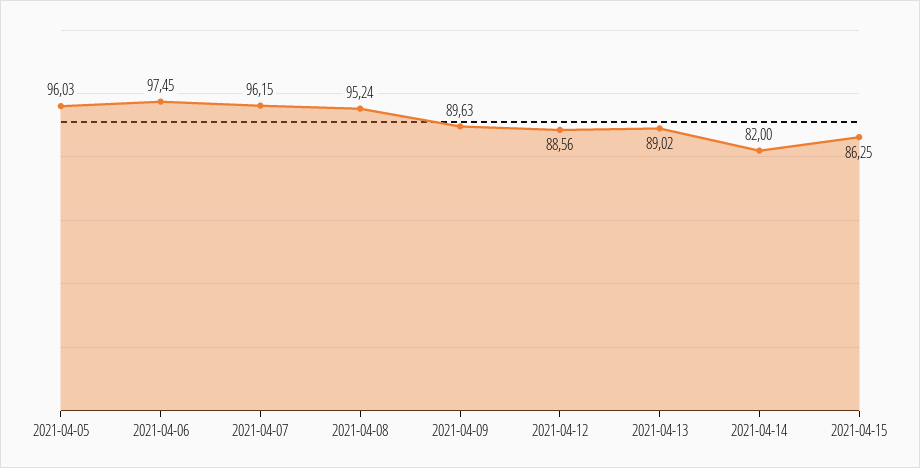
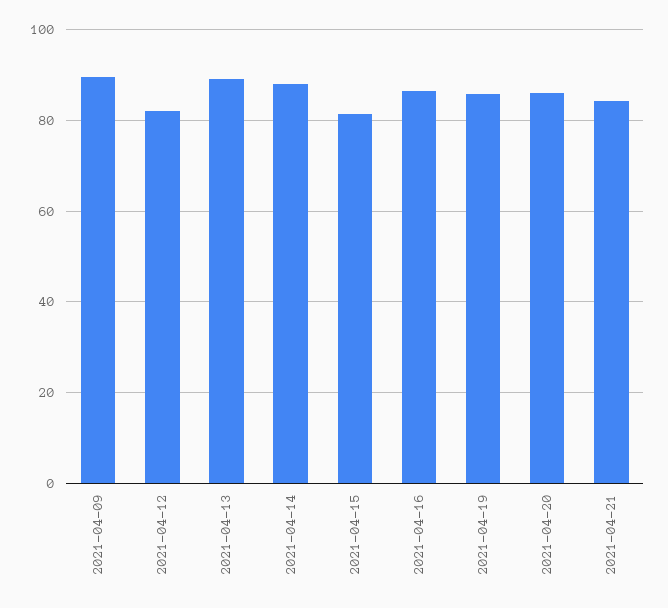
2021-04-05: 96.03 -> none
2021-04-06: 97.45 -> none
2021-04-07: 96.15 -> none
2021-04-08: 95.24 -> none
2021-04-12: 88.56 -> 82
2021-04-14: 82 -> 88
2021-04-15: 86.25 -> 82
2021-04-16: none -> 86
2021-04-19: none -> 86
2021-04-20: none -> 86
2021-04-21: none -> 84

